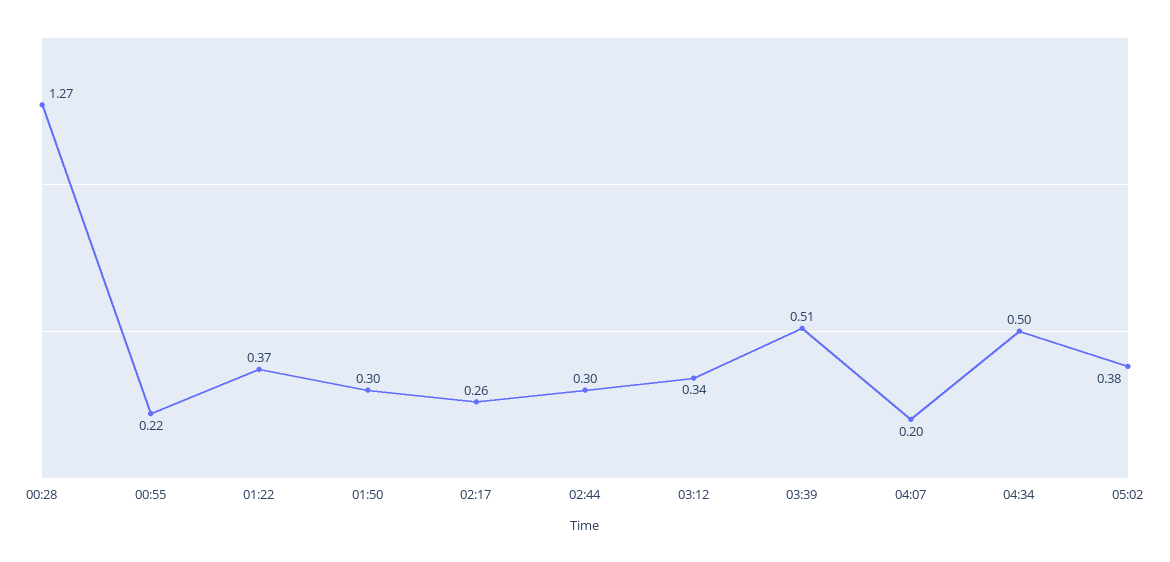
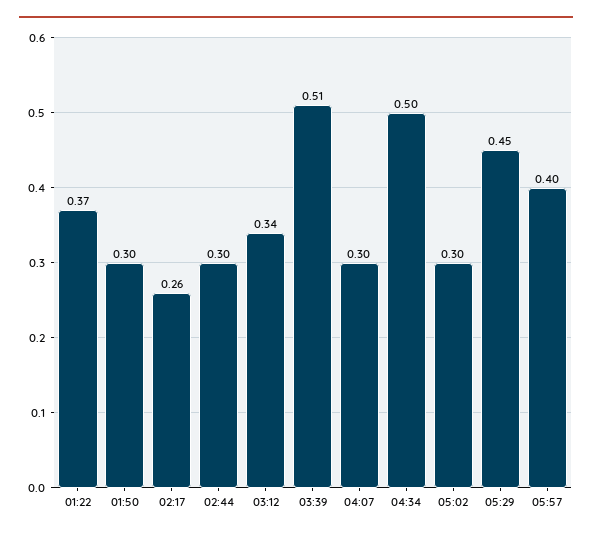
00:28: 1.27 -> none
00:55: 0.22 -> none
04:07: 0.2 -> 0.3
05:02: 0.38 -> 0.3
05:29: none -> 0.45
05:57: none -> 0.4

